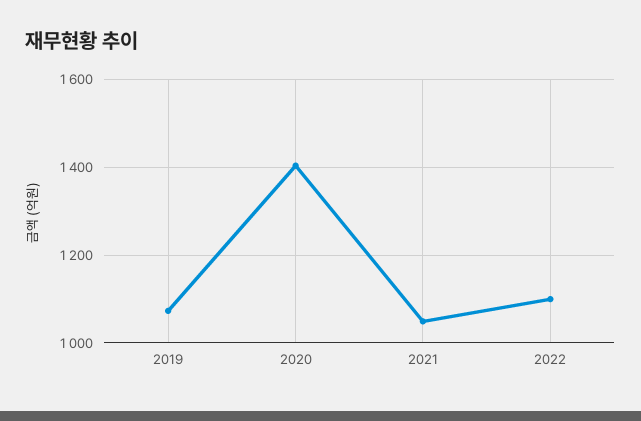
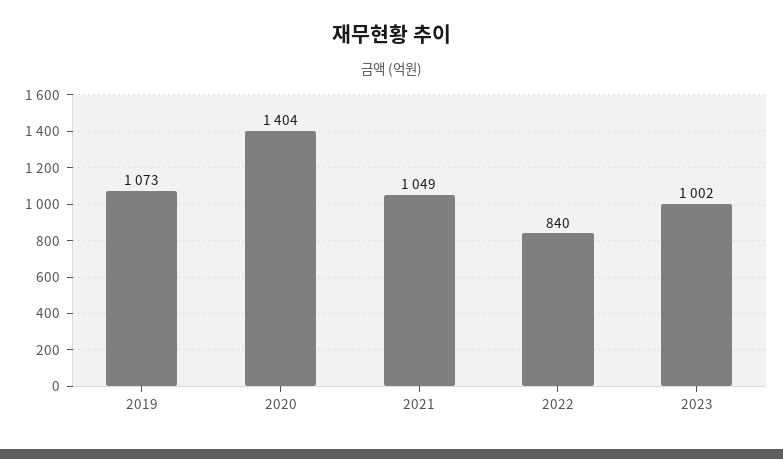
2022: 1100 -> 840
2023: none -> 1002

